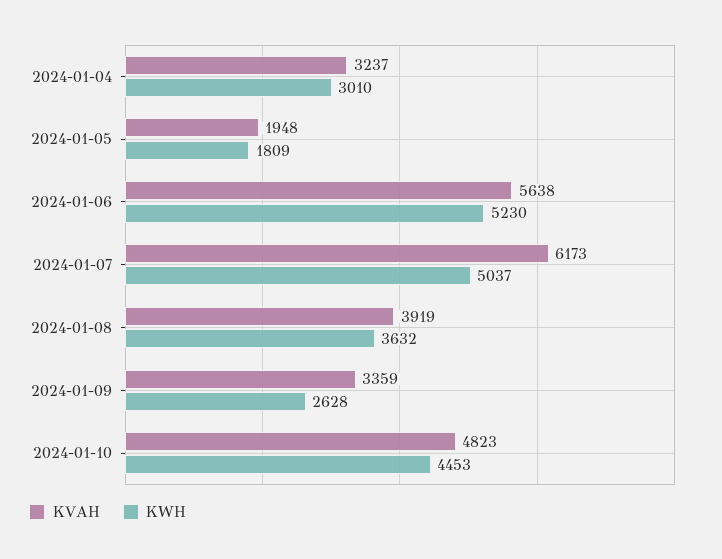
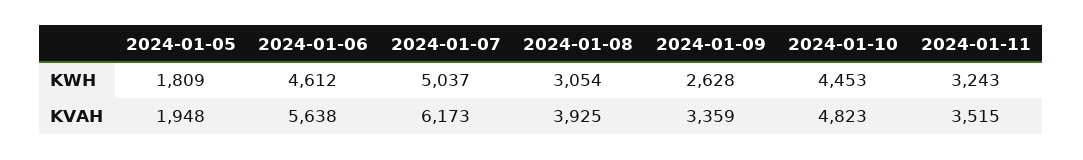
KVAH, 2024-01-04: 3237 -> none
KWH, 2024-01-04: 3010 -> none
KWH, 2024-01-06: 5230 -> 4612
KVAH, 2024-01-08: 3919 -> 3925
KWH, 2024-01-08: 3632 -> 3054
KWH, 2024-01-11: none -> 3243
KVAH, 2024-01-11: none -> 3515

